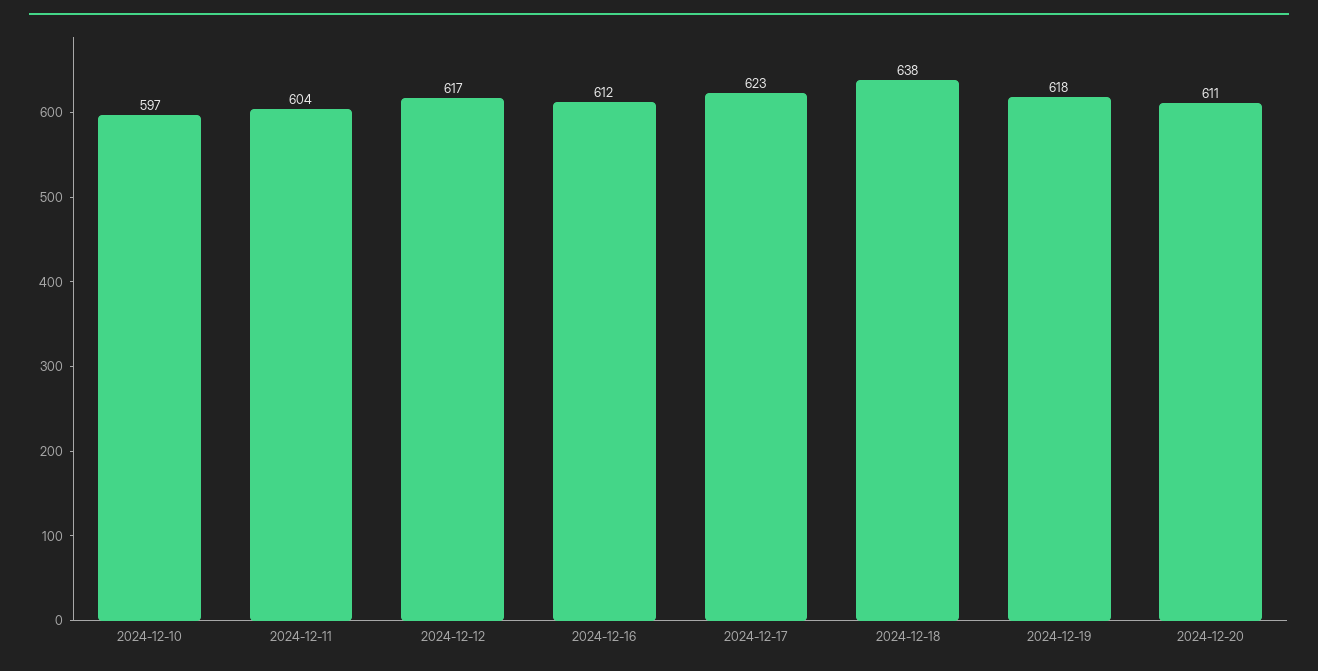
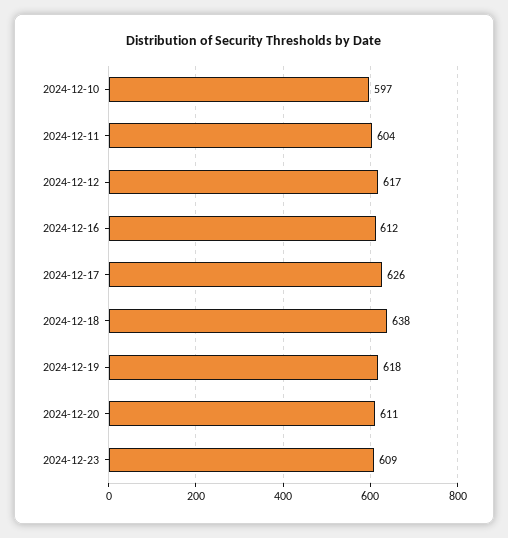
2024-12-17: 623 -> 626
2024-12-23: none -> 609

